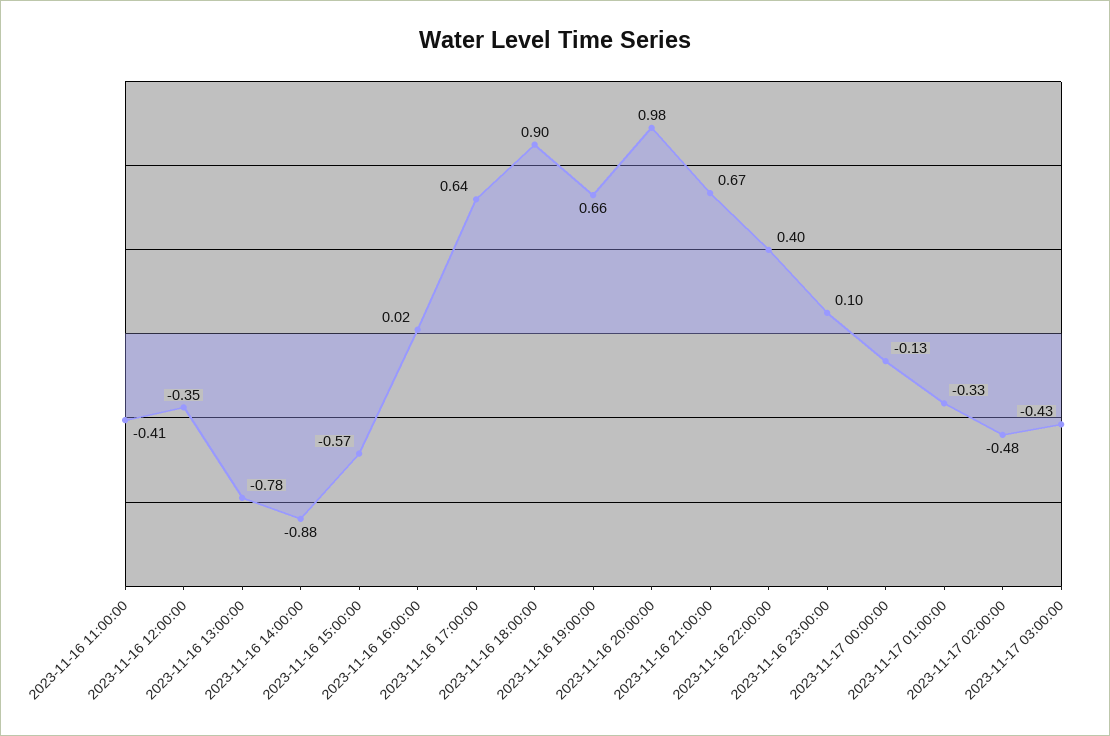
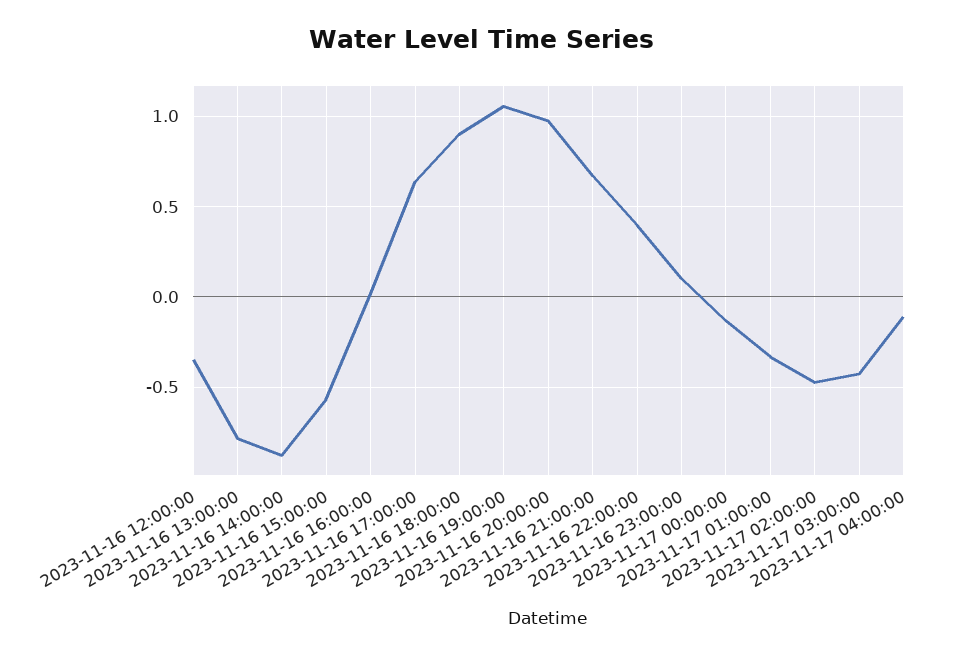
2023-11-16 11:00:00: -0.41 -> none
2023-11-16 19:00:00: 0.66 -> 1.05
2023-11-17 04:00:00: none -> -0.1

